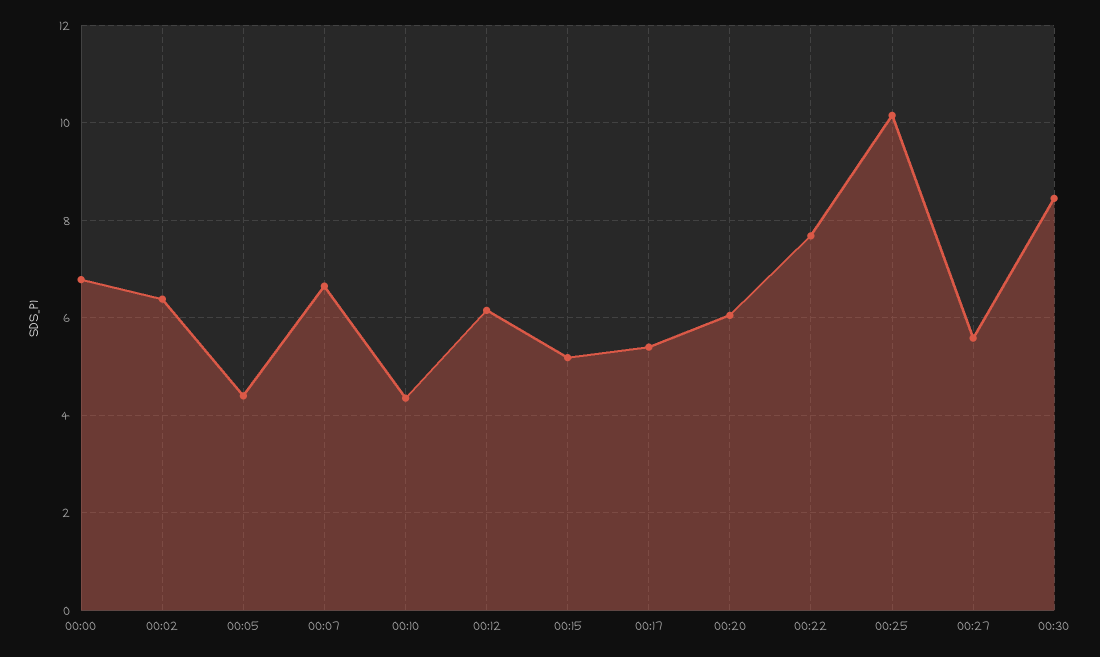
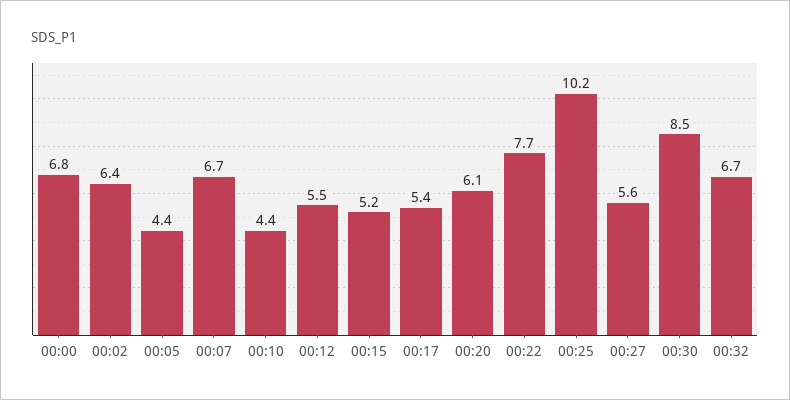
00:12: 6.2 -> 5.5
00:32: none -> 6.7

